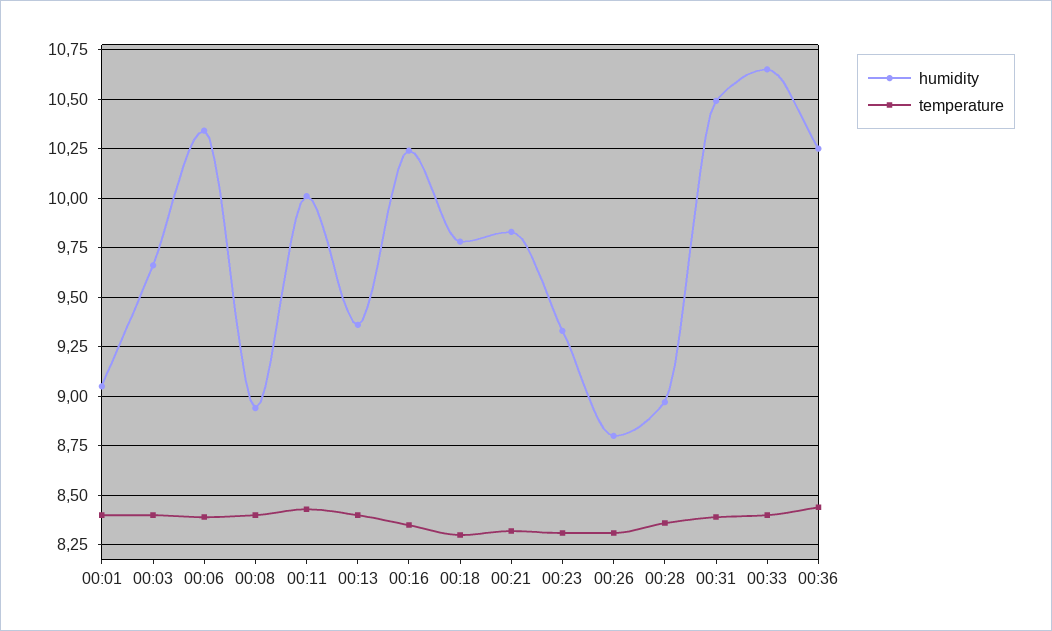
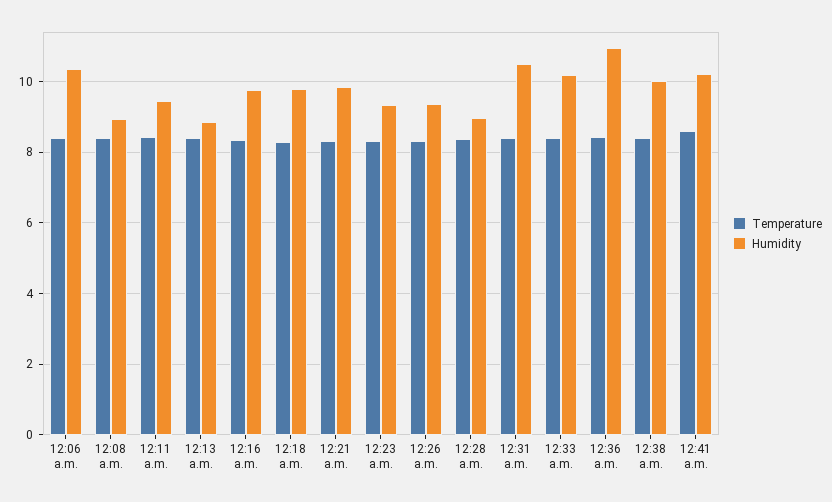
humidity, 00:01: 9.05 -> none
temperature, 00:01: 8.4 -> none
humidity, 00:03: 9.65 -> none
temperature, 00:03: 8.4 -> none
humidity, 00:11: 10 -> 9.4
humidity, 00:13: 9.35 -> 8.8
humidity, 00:16: 10.25 -> 9.8
humidity, 00:26: 8.8 -> 9.4
humidity, 00:33: 10.65 -> 10.2
humidity, 00:36: 10.25 -> 11
temperature, 12:38 a.m.: none -> 8.4
humidity, 12:38 a.m.: none -> 10
temperature, 12:41 a.m.: none -> 8.6
humidity, 12:41 a.m.: none -> 10.2

